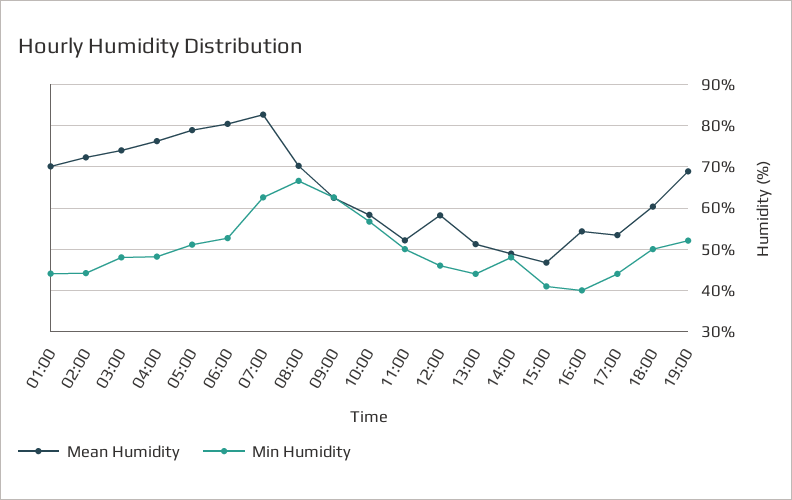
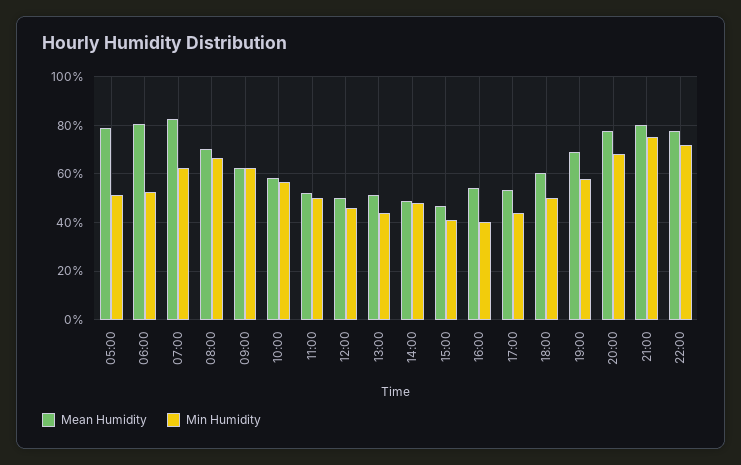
Mean Humidity, 01:00: 70 -> none
Min Humidity, 01:00: 44 -> none
Mean Humidity, 02:00: 72 -> none
Min Humidity, 02:00: 44 -> none
Mean Humidity, 03:00: 74 -> none
Min Humidity, 03:00: 48 -> none
Mean Humidity, 04:00: 76 -> none
Min Humidity, 04:00: 48 -> none
Mean Humidity, 12:00: 58 -> 50
Min Humidity, 19:00: 52 -> 57.5
Mean Humidity, 20:00: none -> 77.5
Min Humidity, 20:00: none -> 67.5
Mean Humidity, 21:00: none -> 80
Min Humidity, 21:00: none -> 75
Mean Humidity, 22:00: none -> 77.5
Min Humidity, 22:00: none -> 72.5

